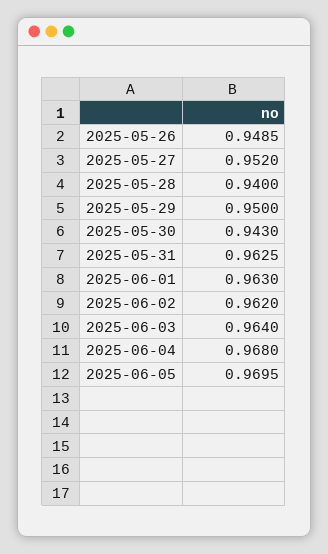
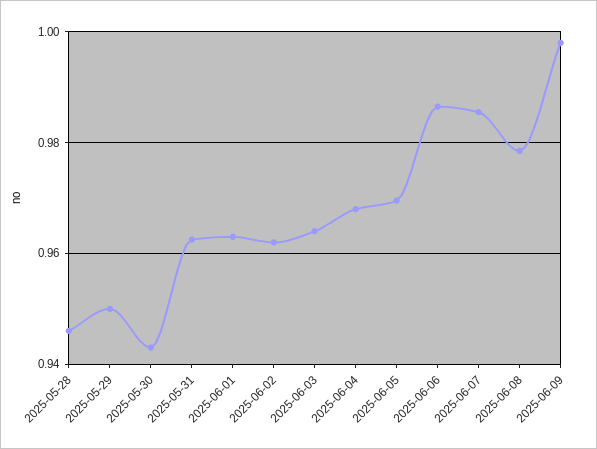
2025-05-26: 0.9485 -> none
2025-05-27: 0.952 -> none
2025-05-28: 0.94 -> 0.946
2025-06-06: none -> 0.986
2025-06-07: none -> 0.986
2025-06-08: none -> 0.978
2025-06-09: none -> 0.998

